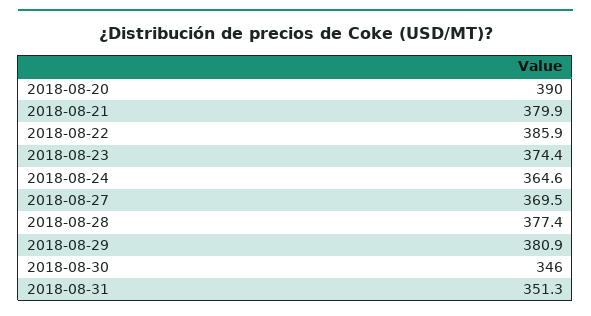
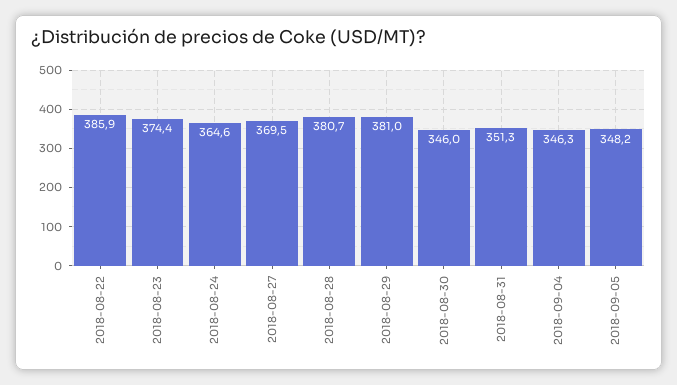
2018-08-20: 390 -> none
2018-08-21: 379.9 -> none
2018-08-28: 377.4 -> 380.7
2018-08-29: 380.9 -> 381
2018-09-04: none -> 346.3
2018-09-05: none -> 348.2

